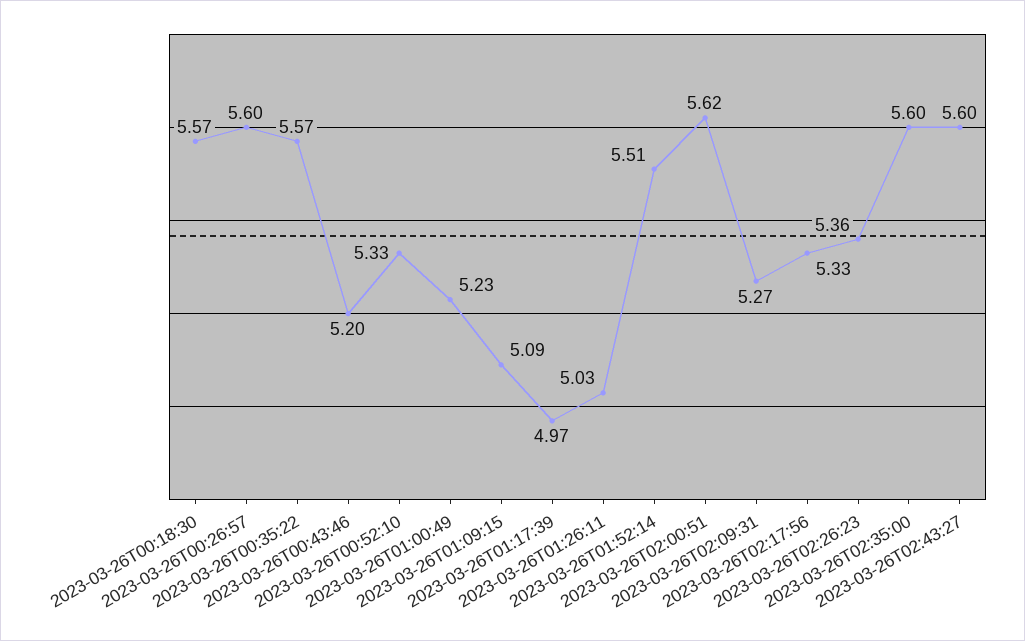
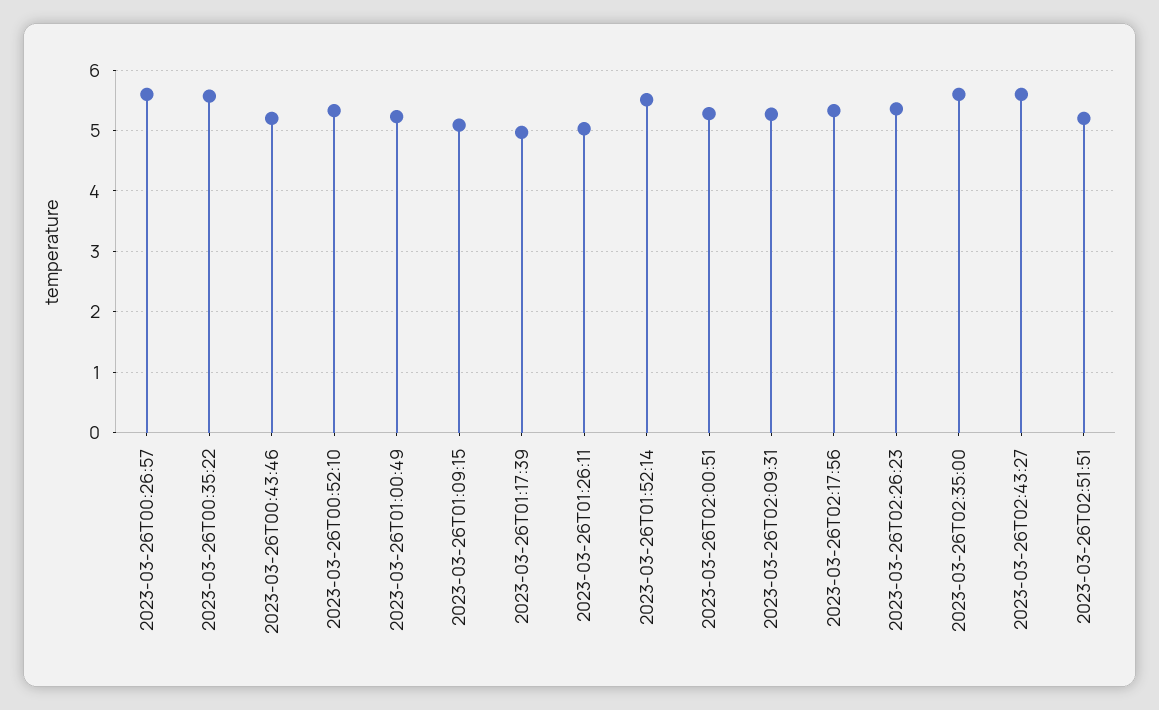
2023-03-26T00:18:30: 5.57 -> none
2023-03-26T02:00:51: 5.62 -> 5.3
2023-03-26T02:51:51: none -> 5.2

